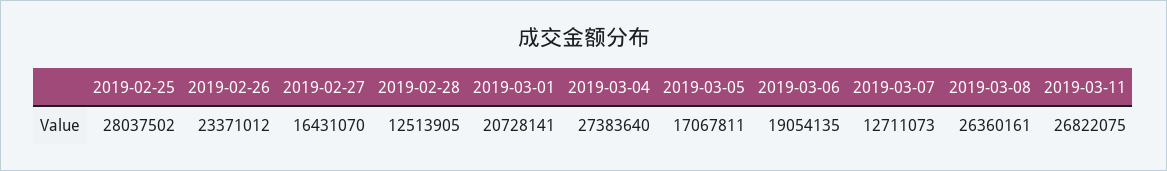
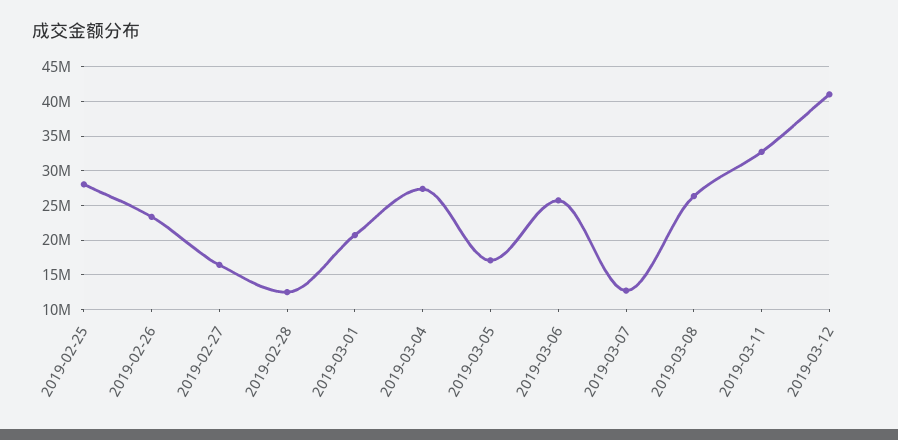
2019-03-06: 19054135 -> 26000000
2019-03-11: 26822075 -> 33000000
2019-03-12: none -> 41000000

